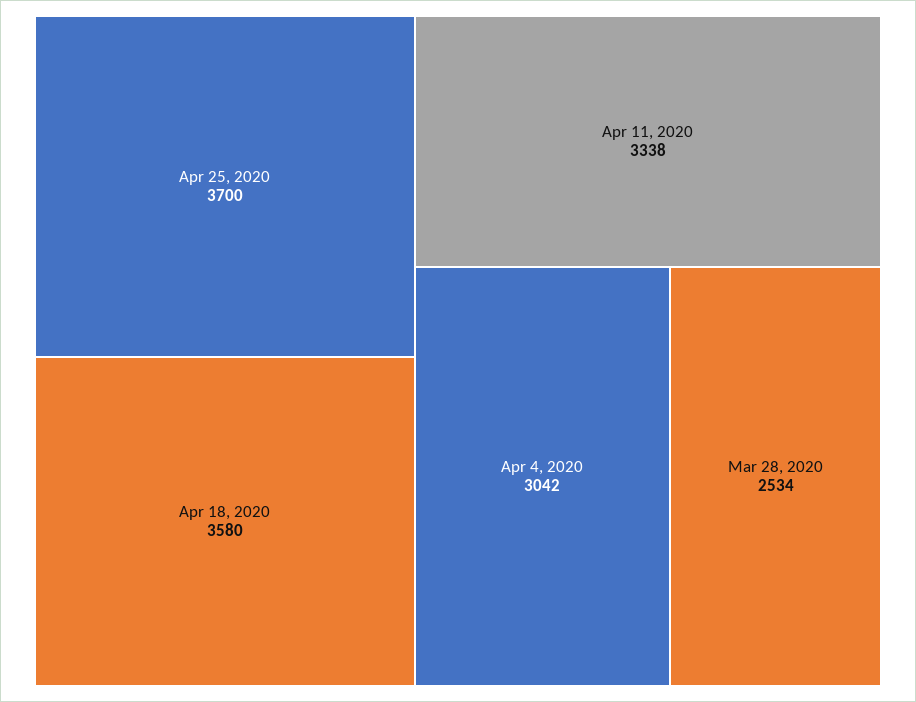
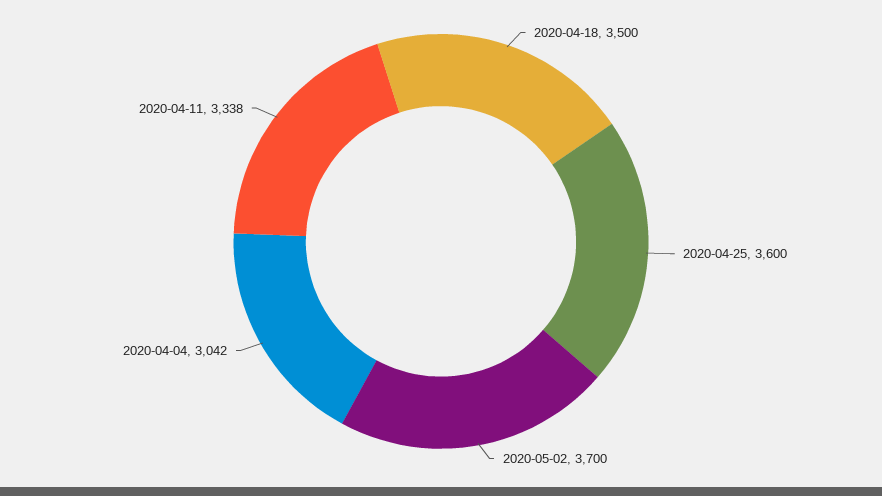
Apr 25, 2020: 3700 -> 3600
Apr 18, 2020: 3580 -> 3500
Mar 28, 2020: 2534 -> none
2020-05-02: none -> 3700

